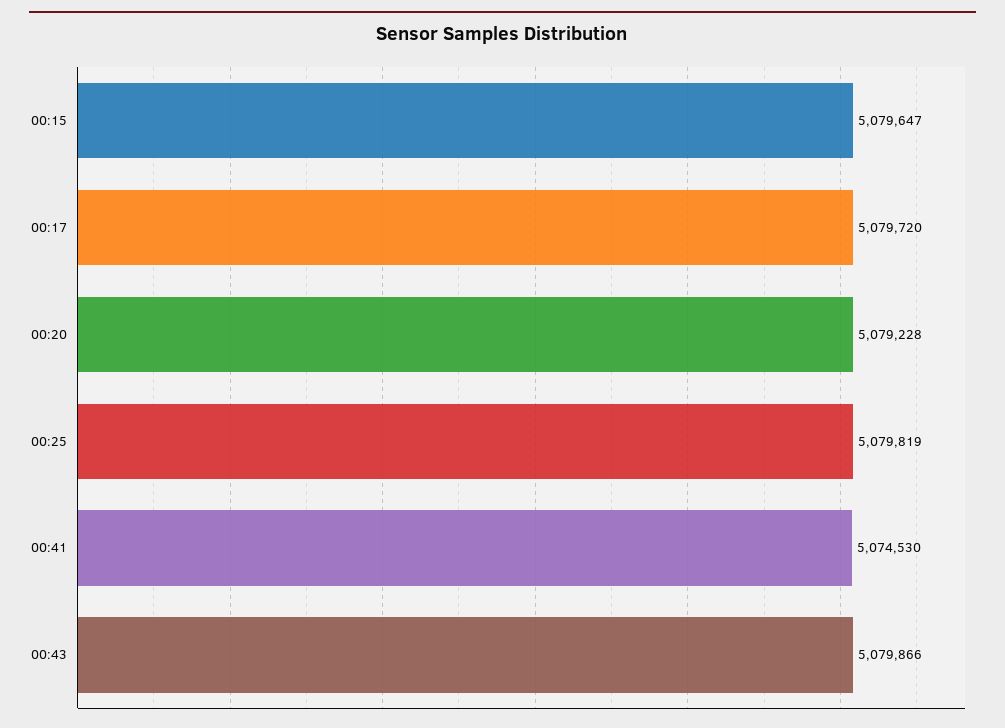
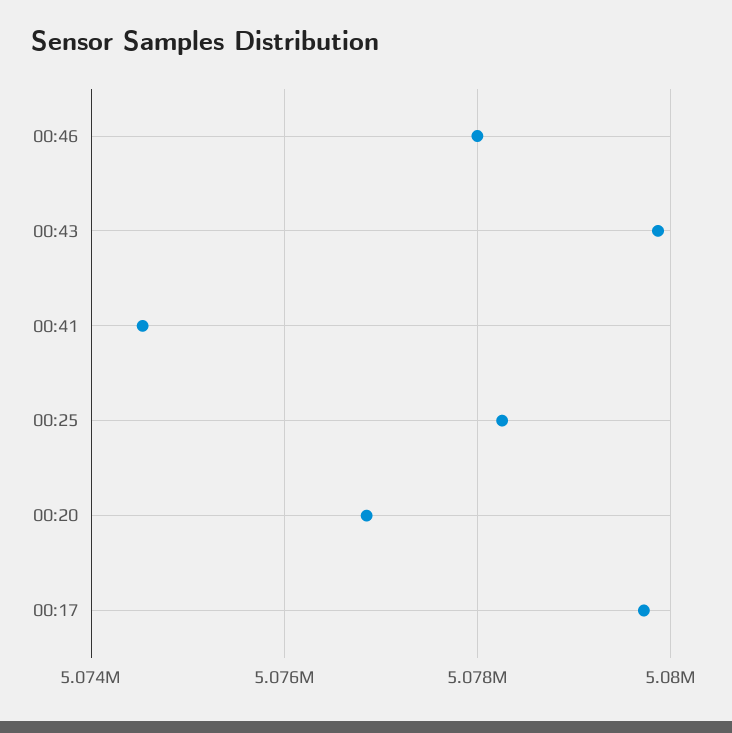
00:15: 5079647 -> none
00:20: 5079228 -> 5076800
00:25: 5079819 -> 5078200
00:46: none -> 5078000

